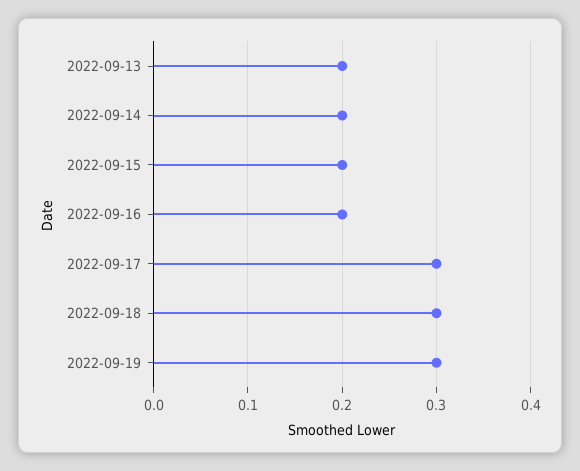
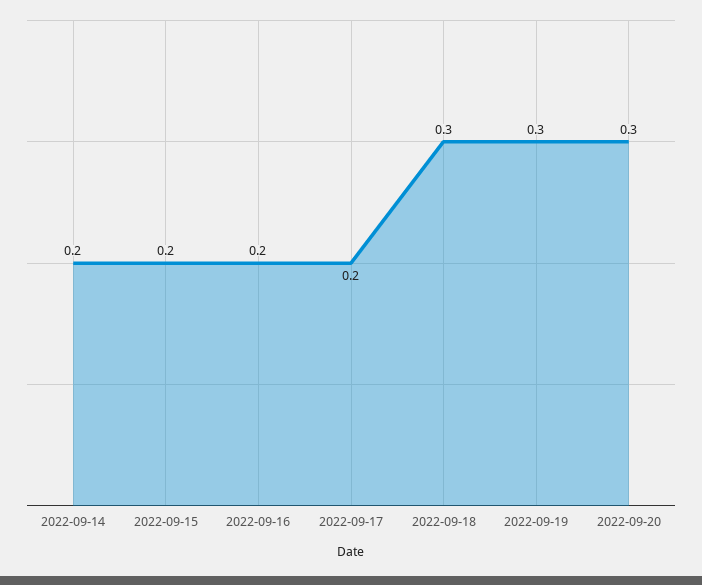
2022-09-13: 0.2 -> none
2022-09-17: 0.3 -> 0.2
2022-09-20: none -> 0.3

